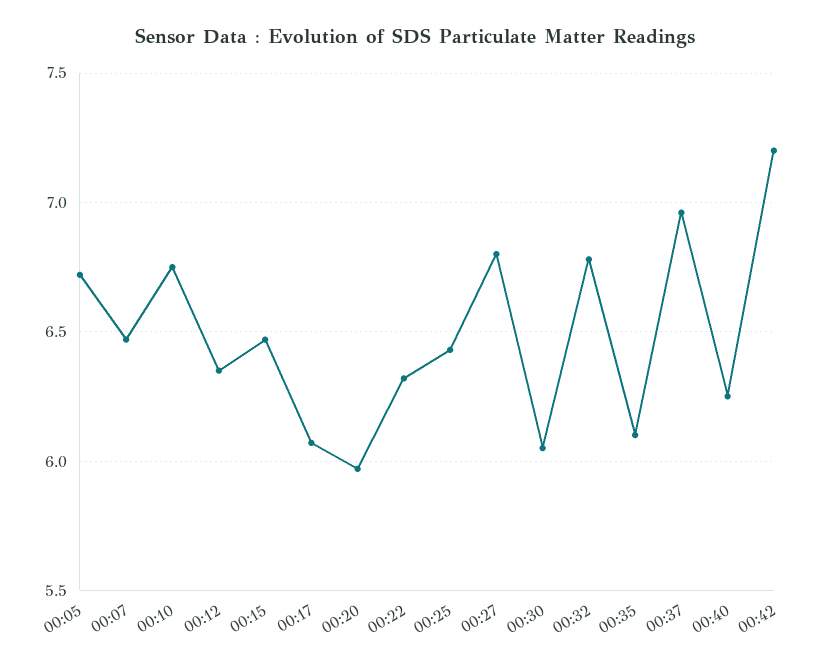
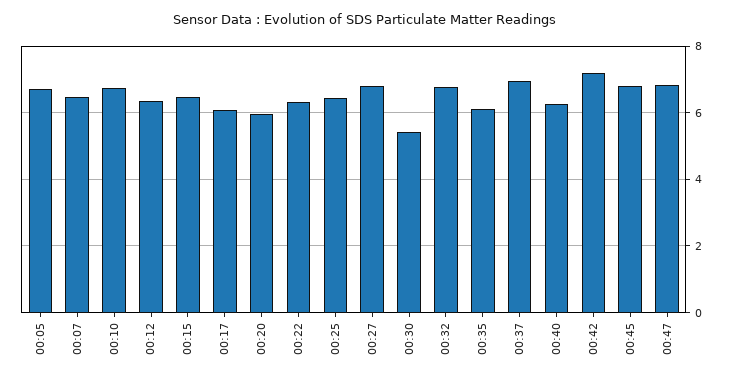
00:30: 6.05 -> 5.4
00:45: none -> 6.8
00:47: none -> 6.8

